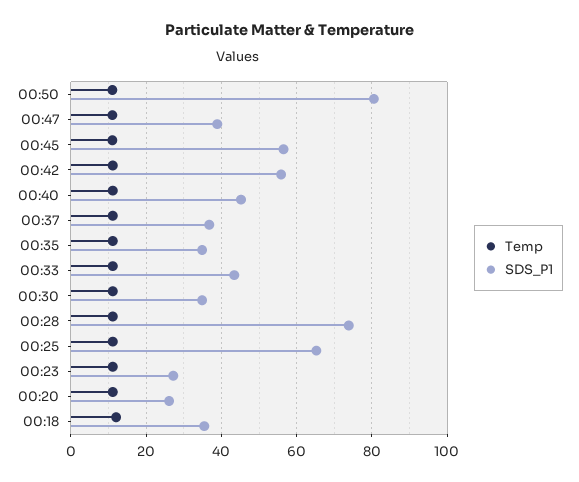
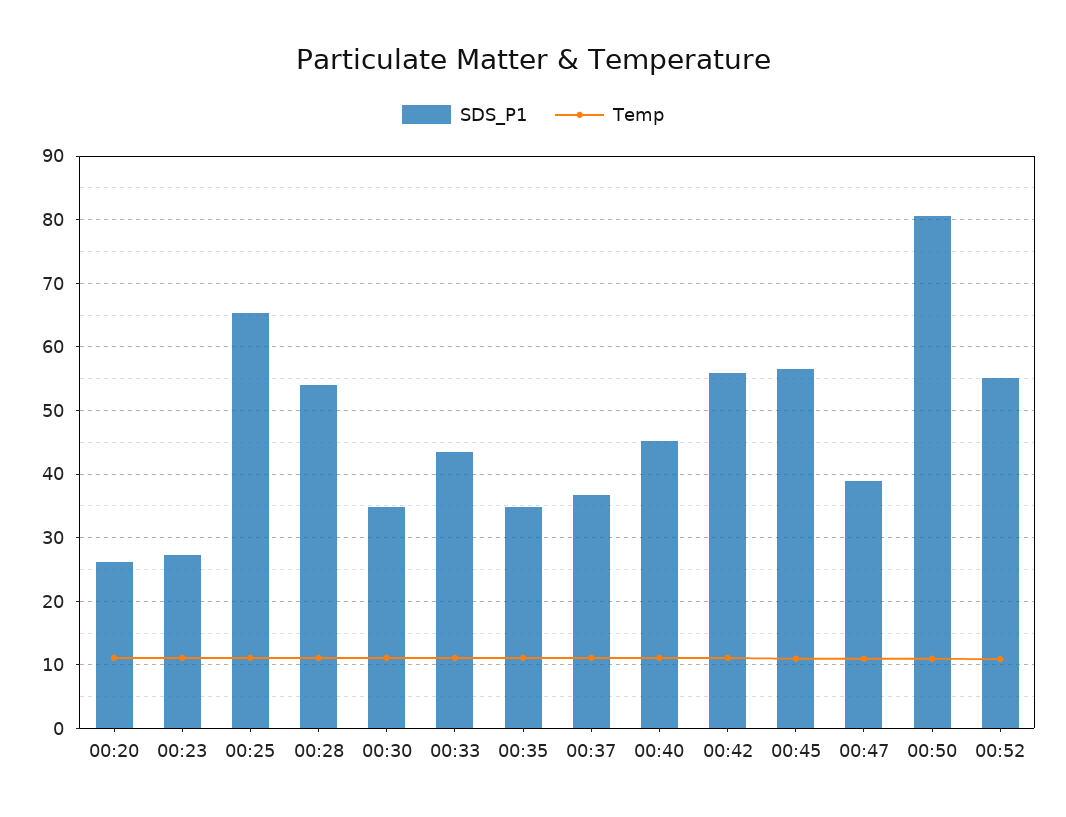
SDS_P1, 00:28: 74 -> 54
Temp, 00:18: 12 -> none
SDS_P1, 00:18: 36 -> none
SDS_P1, 00:52: none -> 55
Temp, 00:52: none -> 11

